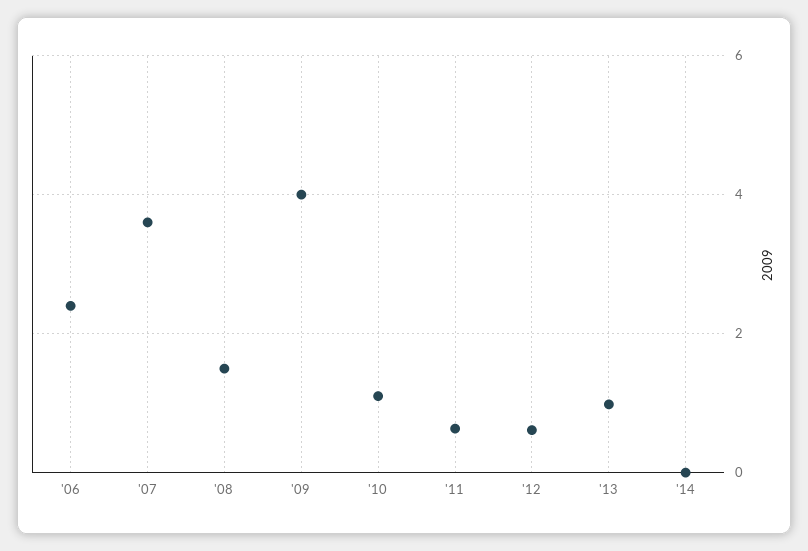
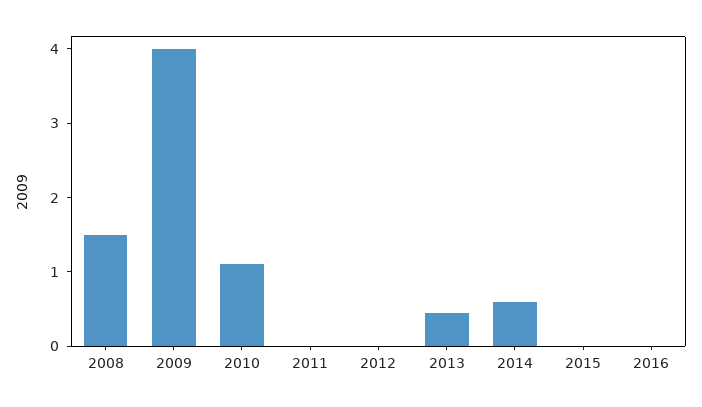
'06: 2.4 -> none
'07: 3.6 -> none
'11: 0.6 -> 0
'12: 0.6 -> 0
'13: 1 -> 0.4
'14: 0 -> 0.6
2015: none -> 0
2016: none -> 0

